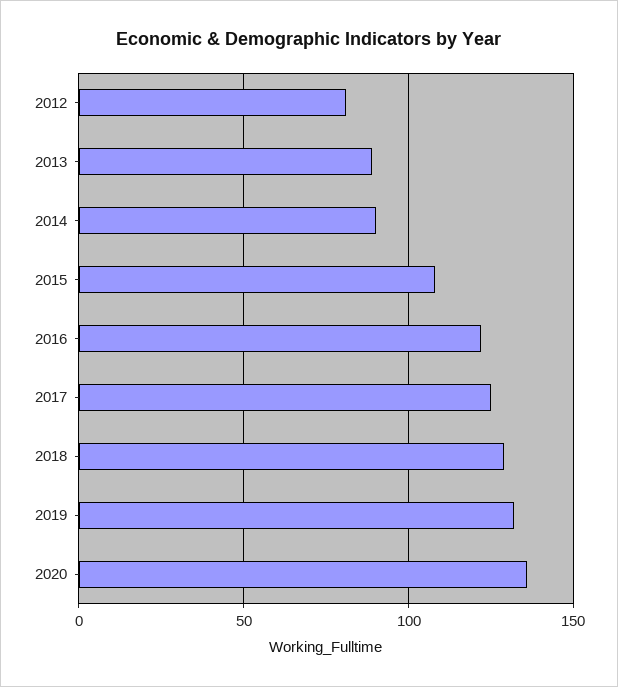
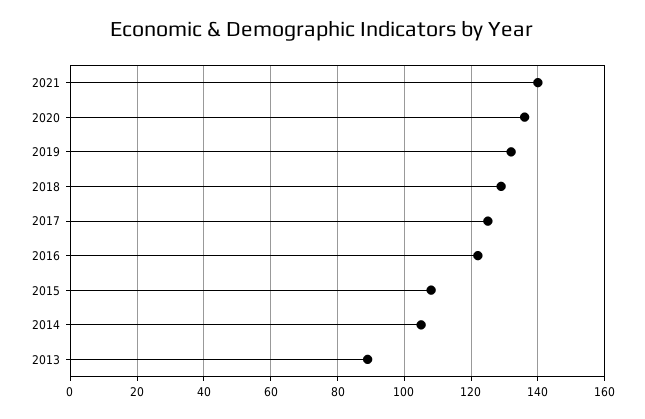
2012: 80 -> none
2014: 90 -> 105
2021: none -> 140

